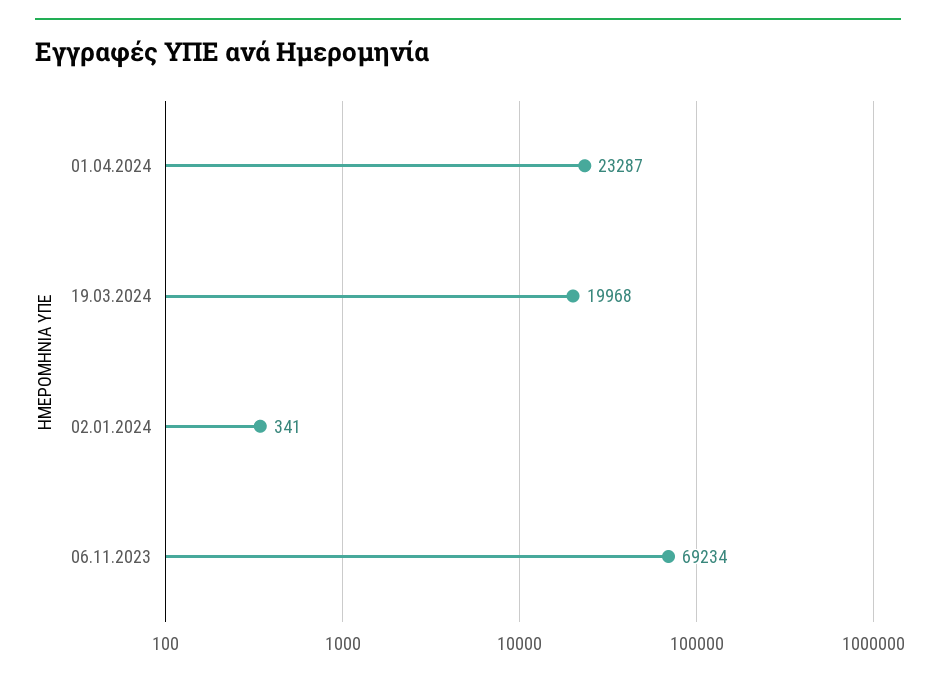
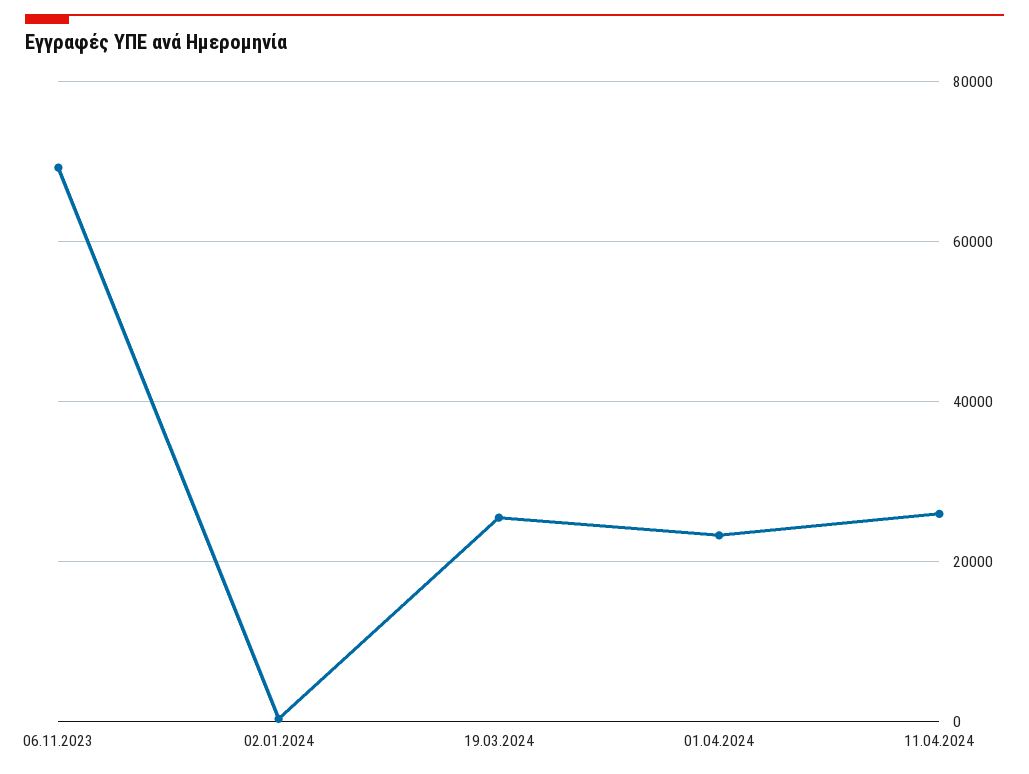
19.03.2024: 19968 -> 26000
11.04.2024: none -> 26000

